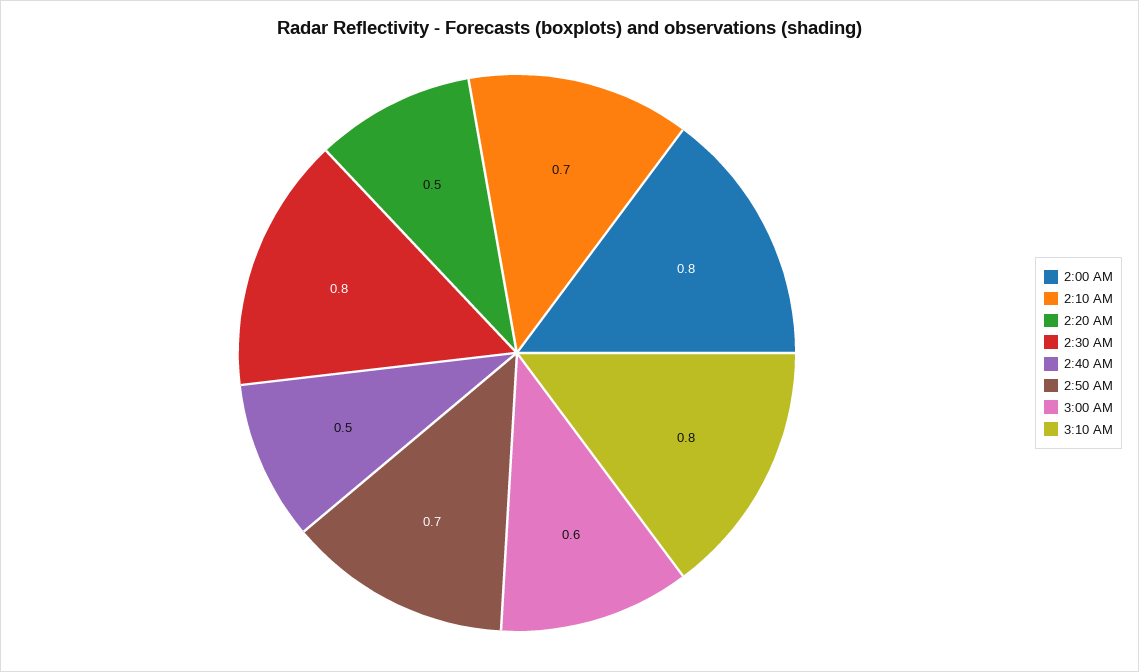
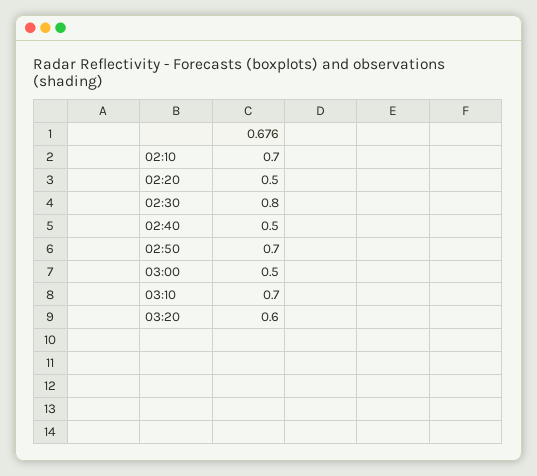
2:00 AM: 0.8 -> none
3:00 AM: 0.6 -> 0.5
3:10 AM: 0.8 -> 0.7
03:20: none -> 0.6

